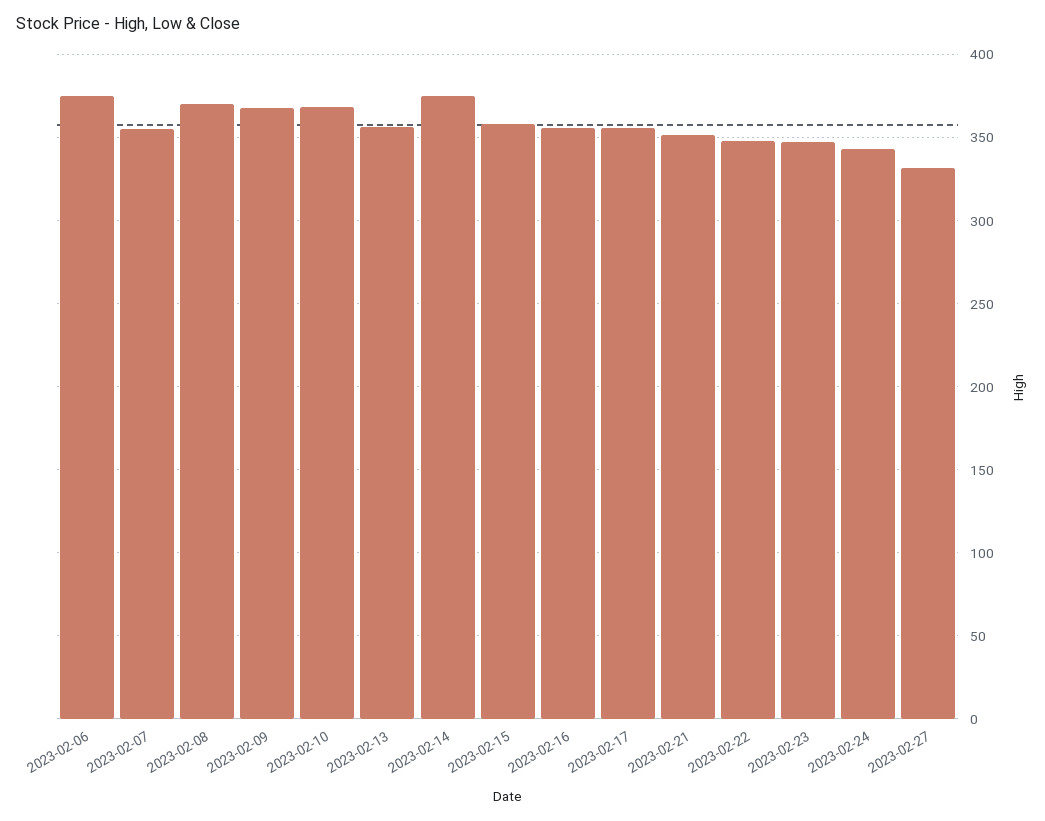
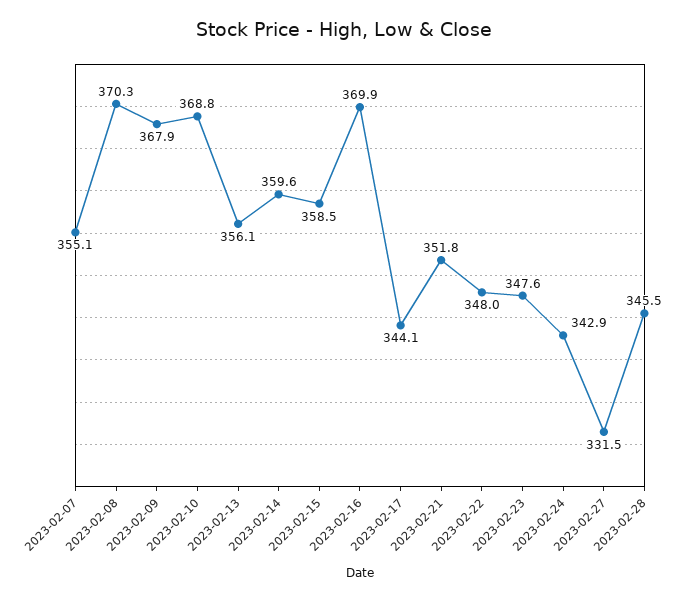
2023-02-06: 375 -> none
2023-02-14: 375 -> 359.6
2023-02-16: 355 -> 369.9
2023-02-17: 355 -> 344.1
2023-02-28: none -> 345.5

